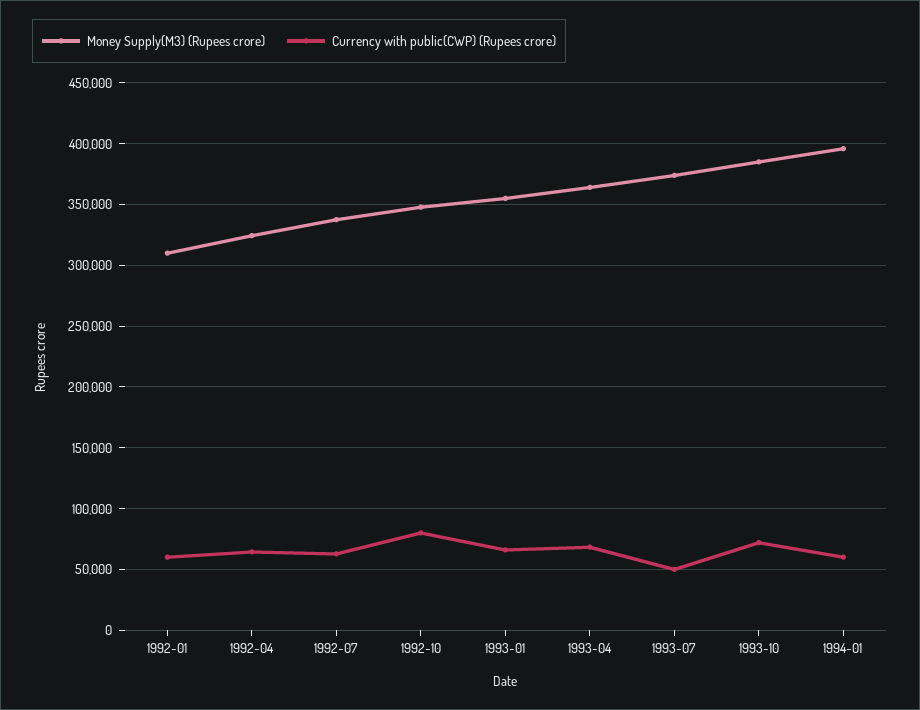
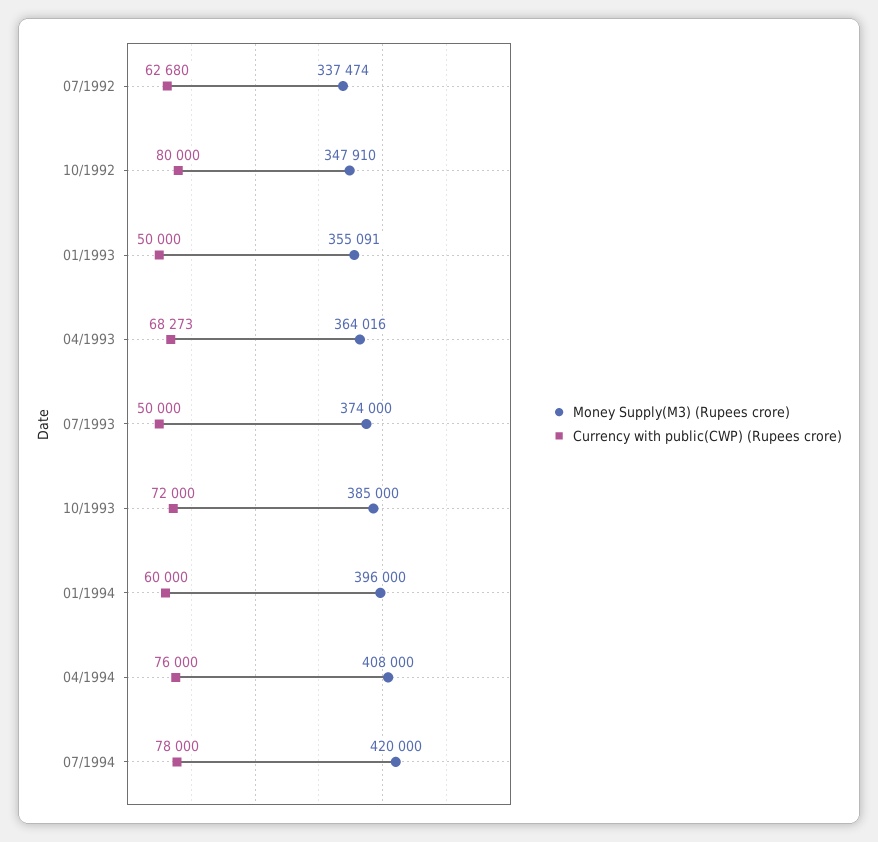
Money Supply(M3) (Rupees crore), 1992-01: 310000 -> none
Currency with public(CWP) (Rupees crore), 1992-01: 60000 -> none
Money Supply(M3) (Rupees crore), 1992-04: 325000 -> none
Currency with public(CWP) (Rupees crore), 1992-04: 65000 -> none
Currency with public(CWP) (Rupees crore), 1993-01: 65000 -> 50000
Money Supply(M3) (Rupees crore), 04/1994: none -> 408000
Currency with public(CWP) (Rupees crore), 04/1994: none -> 76000
Money Supply(M3) (Rupees crore), 07/1994: none -> 420000
Currency with public(CWP) (Rupees crore), 07/1994: none -> 78000

